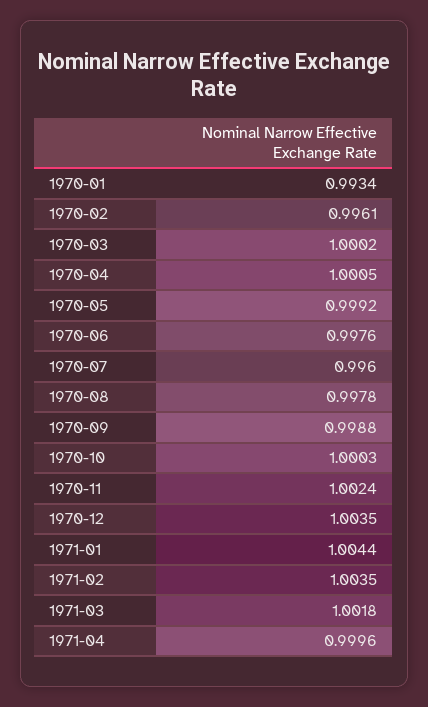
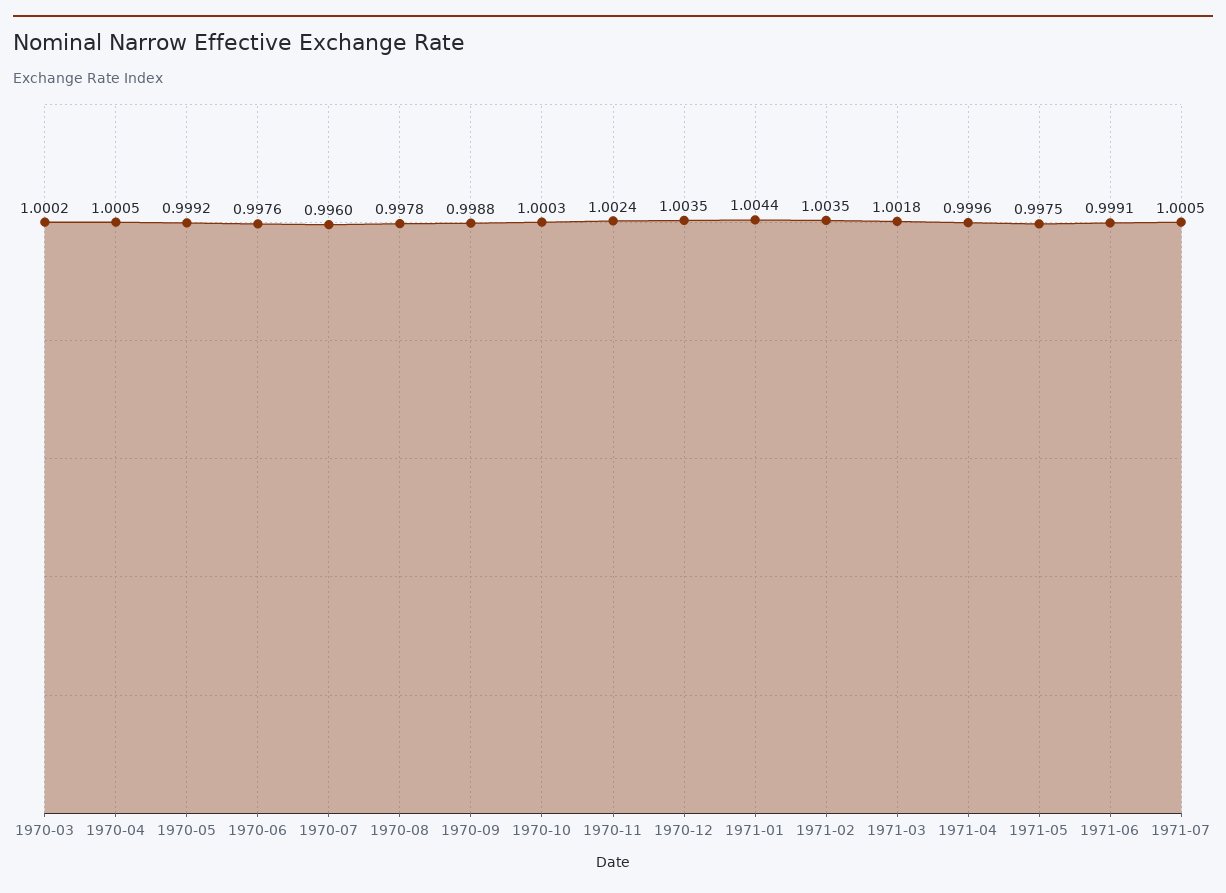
1970-01: 0.9934 -> none
1970-02: 0.9961 -> none
1971-05: none -> 0.9975
1971-06: none -> 0.9991
1971-07: none -> 1.0005

